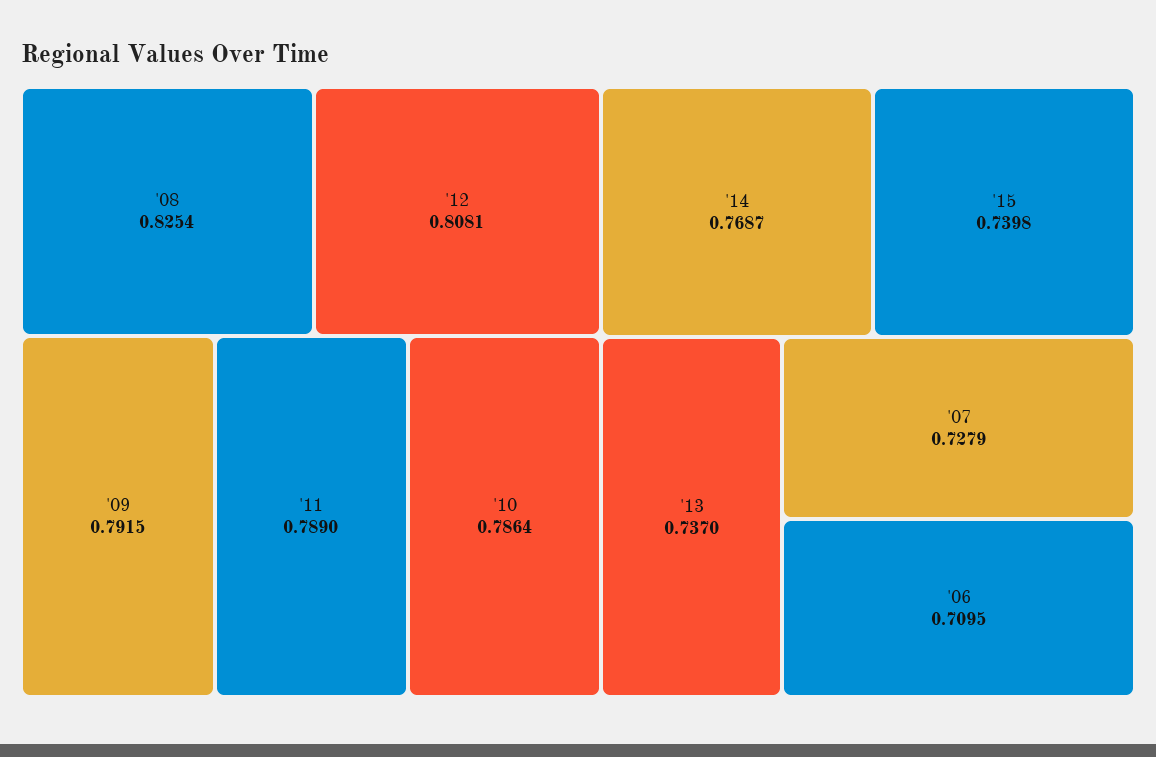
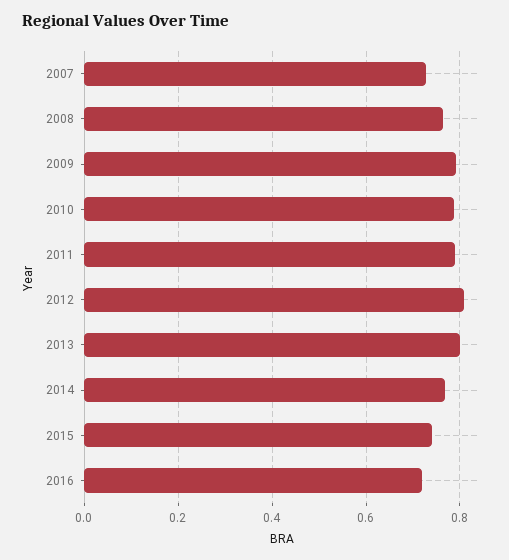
'08: 0.8254 -> 0.76
'13: 0.737 -> 0.8
'06: 0.7095 -> none
2016: none -> 0.72

